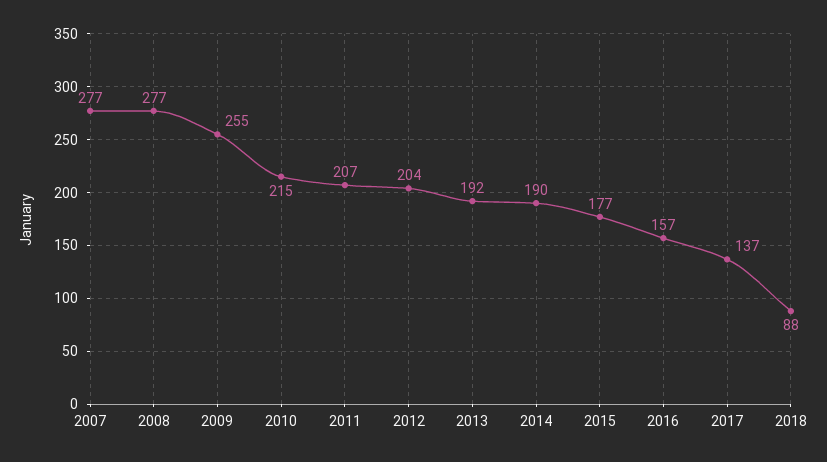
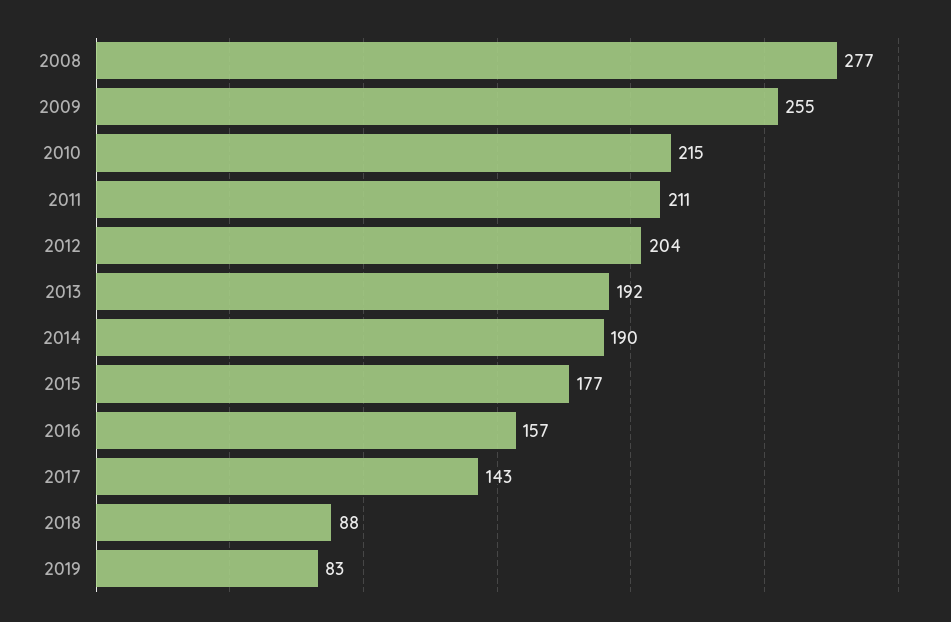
2007: 277 -> none
2011: 207 -> 211
2017: 137 -> 143
2019: none -> 83

